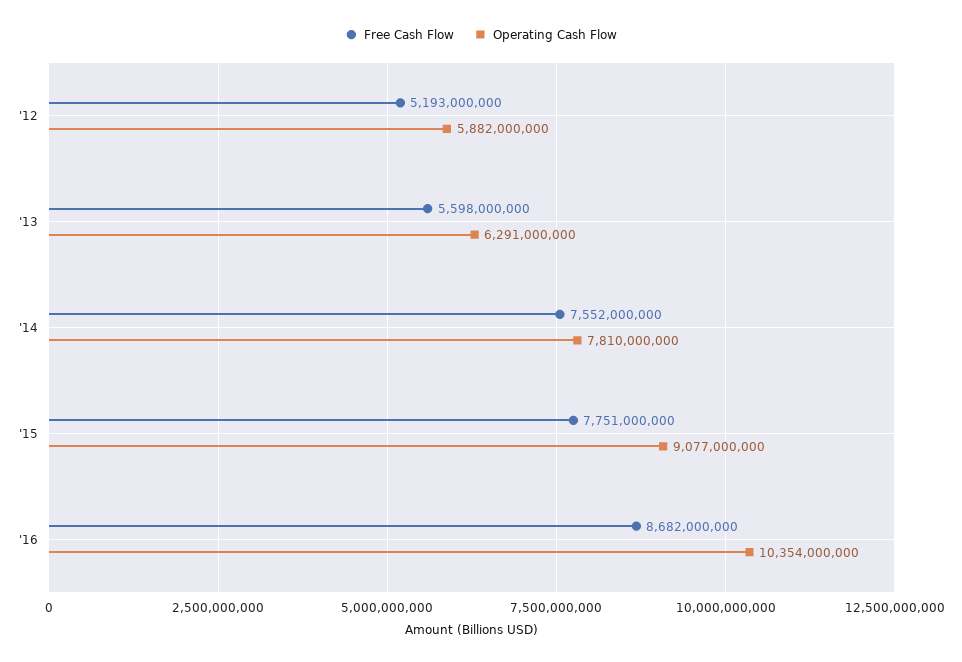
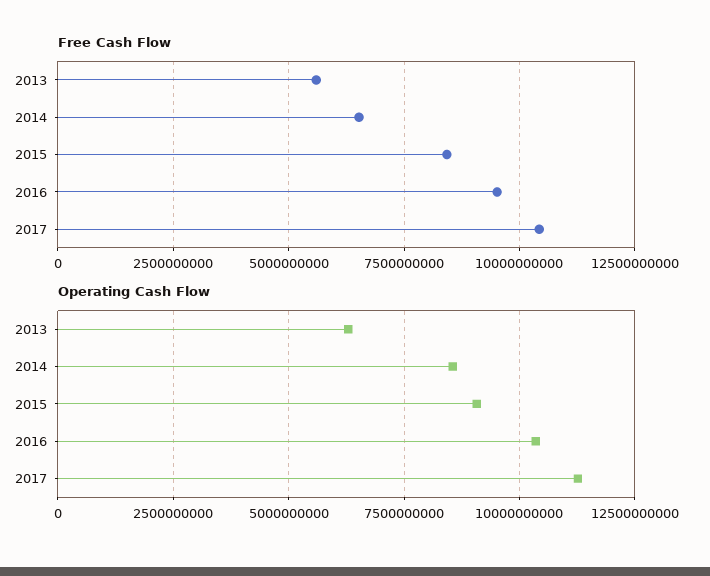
Free Cash Flow, '12: 5193000000 -> none
Operating Cash Flow, '12: 5882000000 -> none
Free Cash Flow, '14: 7552000000 -> 6500000000
Operating Cash Flow, '14: 7810000000 -> 8500000000
Free Cash Flow, '15: 7751000000 -> 8500000000
Free Cash Flow, '16: 8682000000 -> 9500000000
Free Cash Flow, 2017: none -> 10500000000
Operating Cash Flow, 2017: none -> 11250000000

